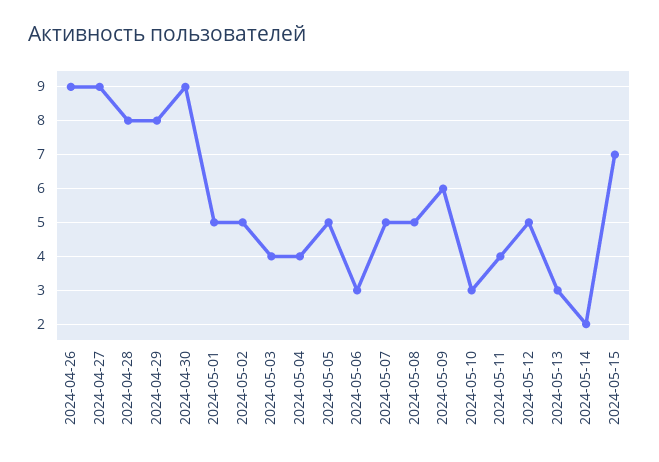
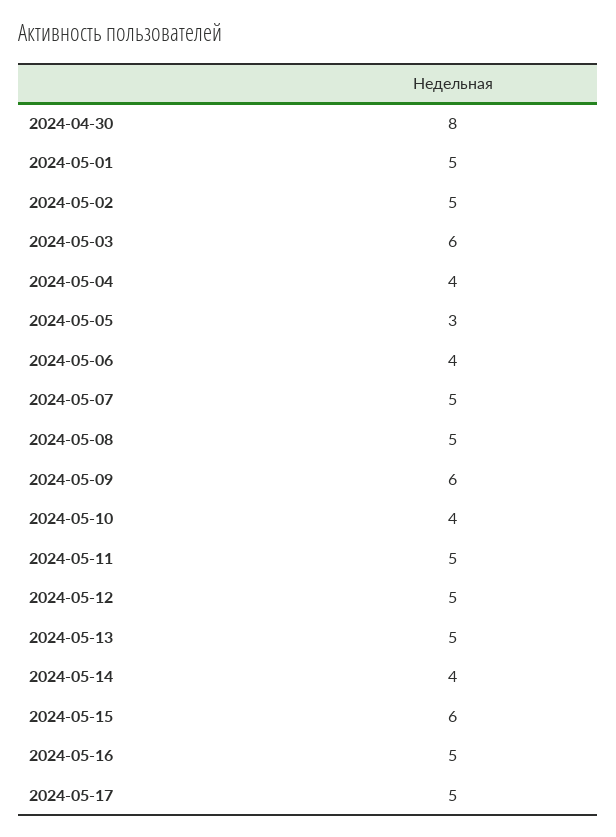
2024-04-26: 9 -> none
2024-04-27: 9 -> none
2024-04-28: 8 -> none
2024-04-29: 8 -> none
2024-04-30: 9 -> 8
2024-05-03: 4 -> 6
2024-05-05: 5 -> 3
2024-05-06: 3 -> 4
2024-05-10: 3 -> 4
2024-05-11: 4 -> 5
2024-05-13: 3 -> 5
2024-05-14: 2 -> 4
2024-05-15: 7 -> 6
2024-05-16: none -> 5
2024-05-17: none -> 5

